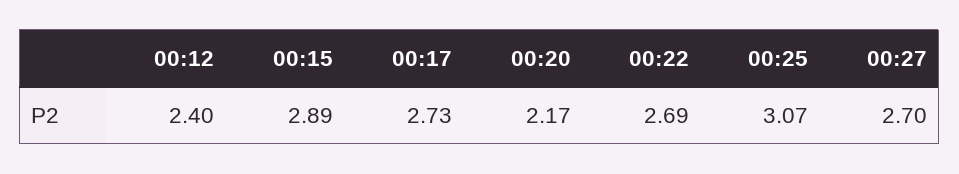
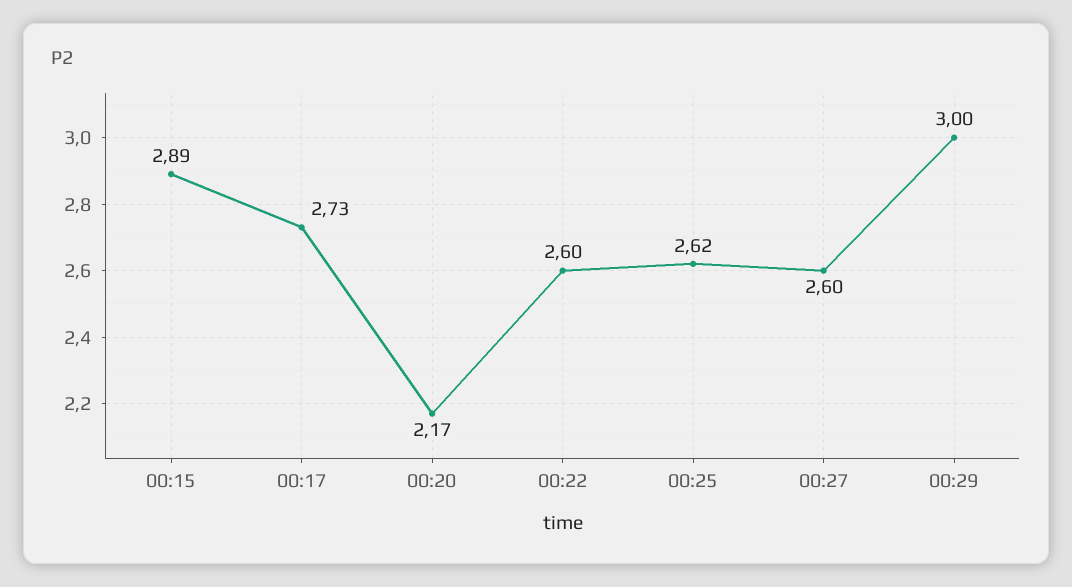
00:12: 2.4 -> none
00:22: 2.69 -> 2.6
00:25: 3.07 -> 2.62
00:27: 2.7 -> 2.6
00:29: none -> 3

